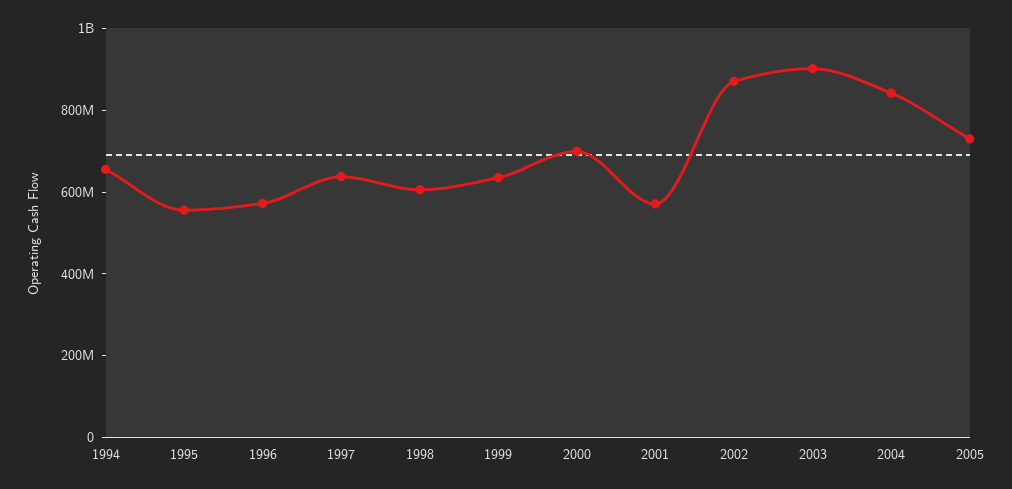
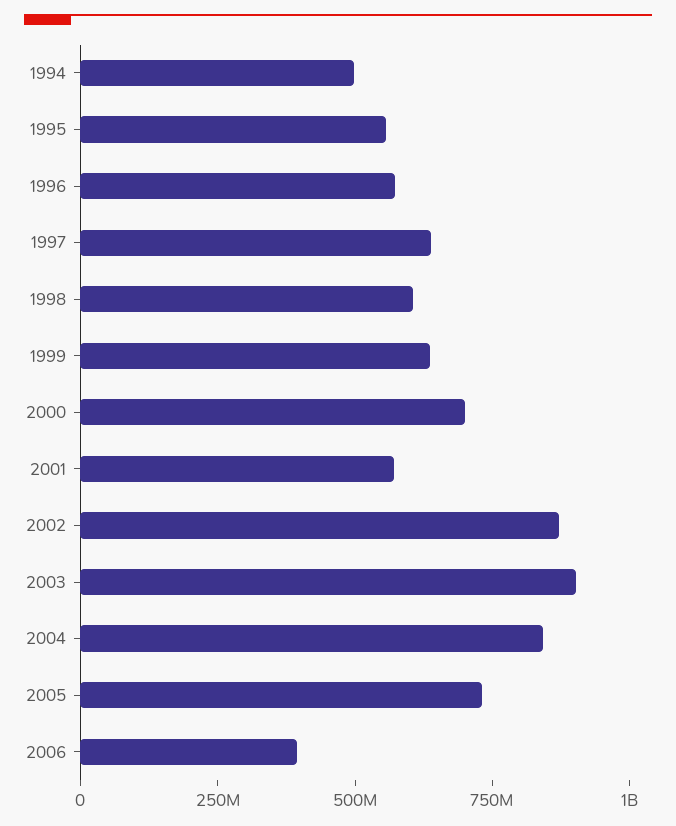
1994: 650000000 -> 500000000
2006: none -> 400000000

